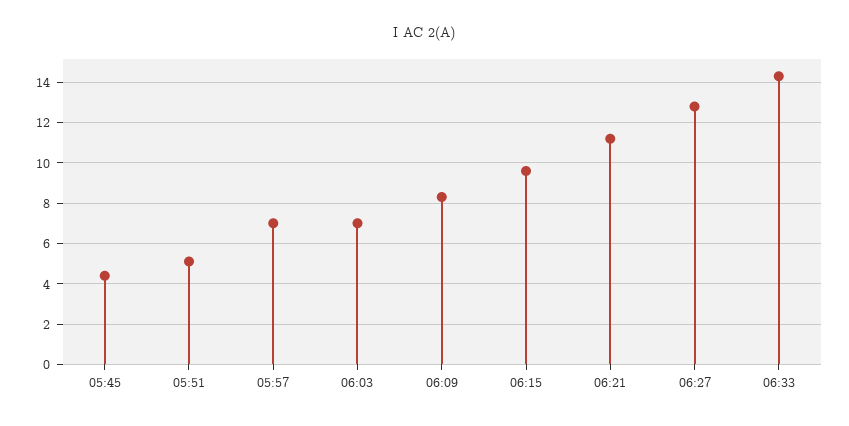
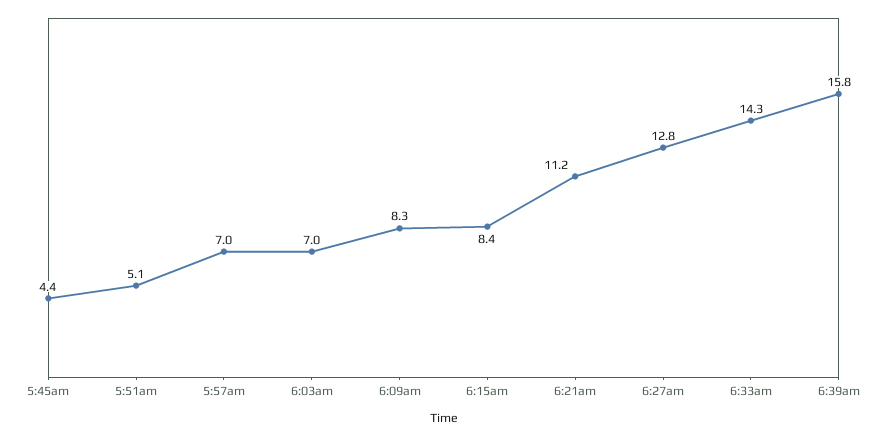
06:15: 9.5 -> 8.4
6:39am: none -> 15.8

